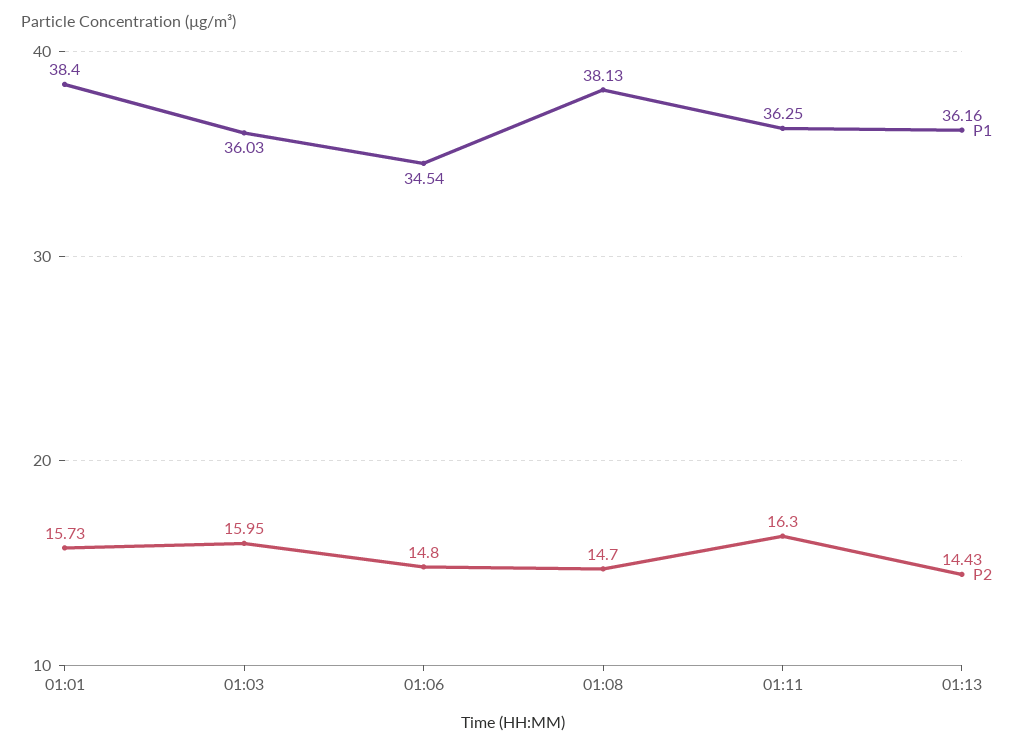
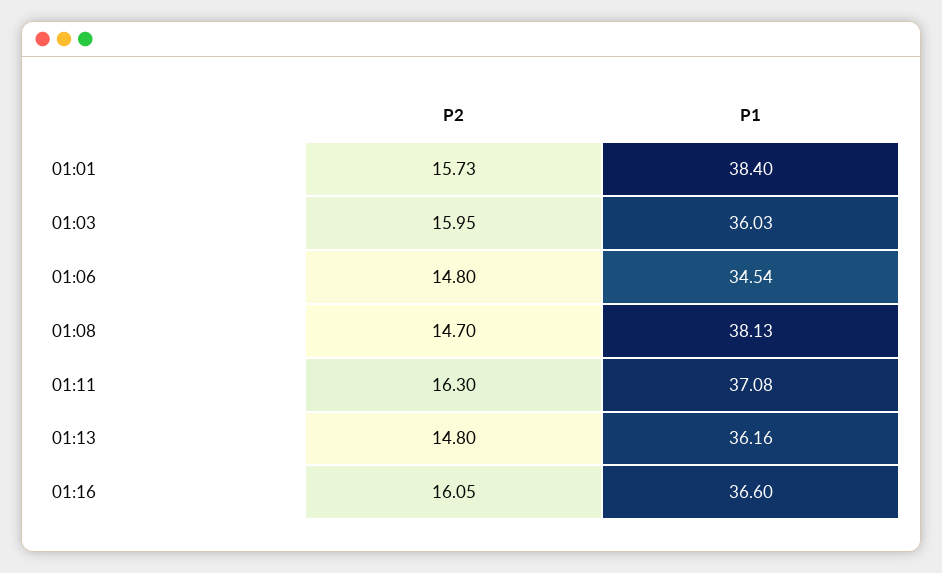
P1, 01:11: 36.25 -> 37.08
P2, 01:13: 14.43 -> 14.8
P2, 01:16: none -> 16.05
P1, 01:16: none -> 36.6

